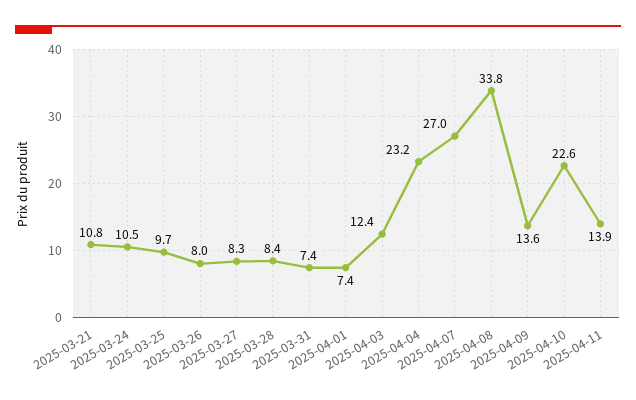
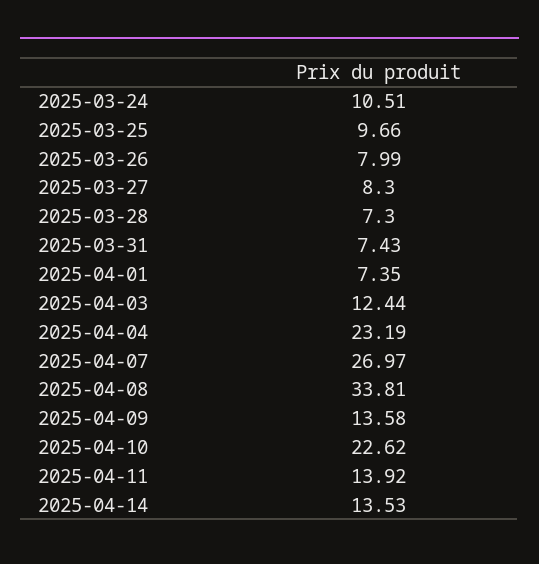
2025-03-21: 10.8 -> none
2025-03-28: 8.4 -> 7.3
2025-04-14: none -> 13.53

